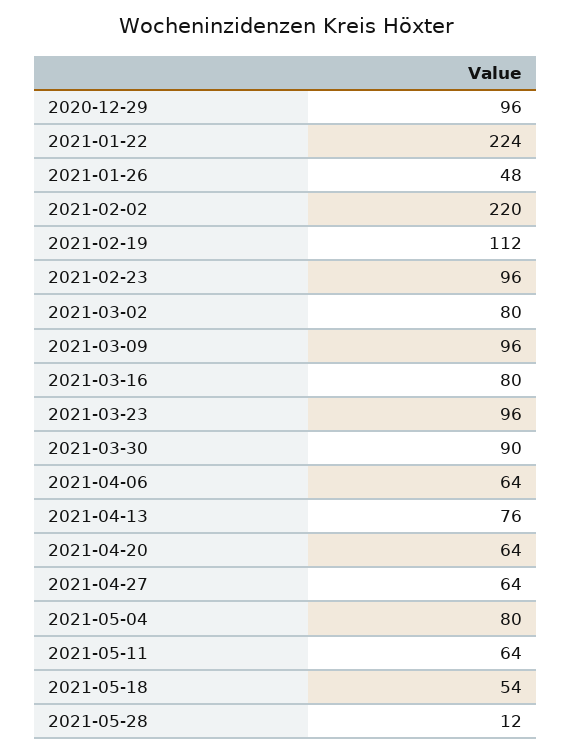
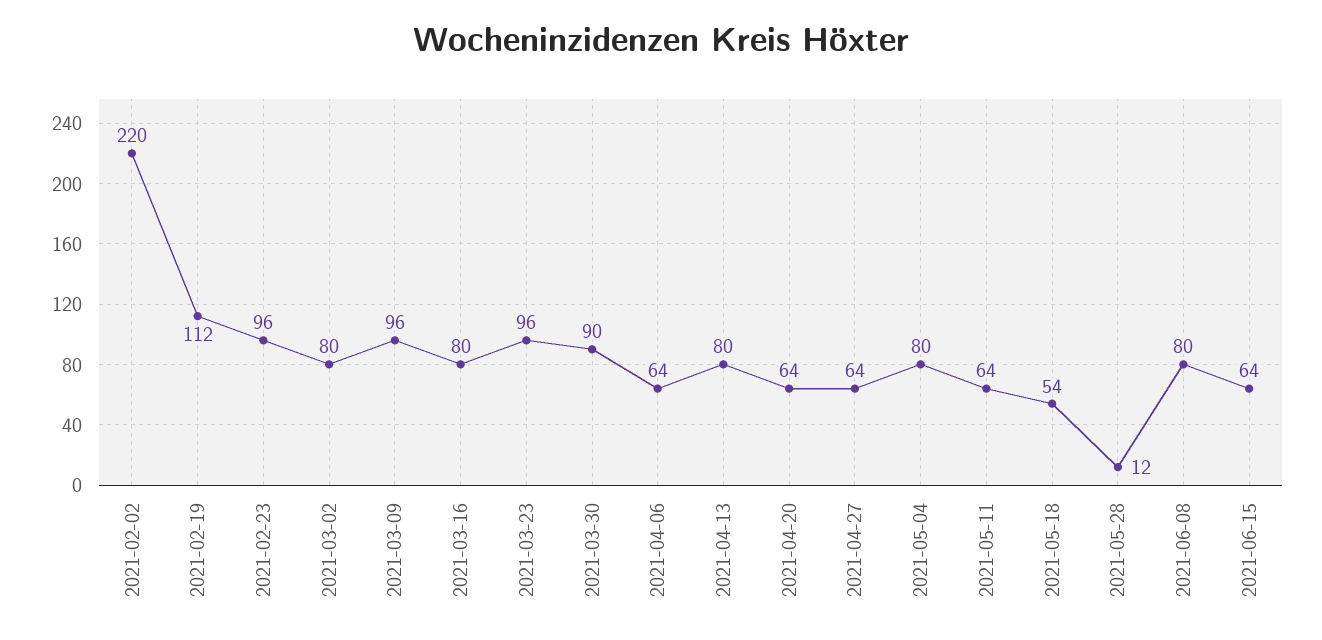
2020-12-29: 96 -> none
2021-01-22: 224 -> none
2021-01-26: 48 -> none
2021-04-13: 76 -> 80
2021-06-08: none -> 80
2021-06-15: none -> 64

